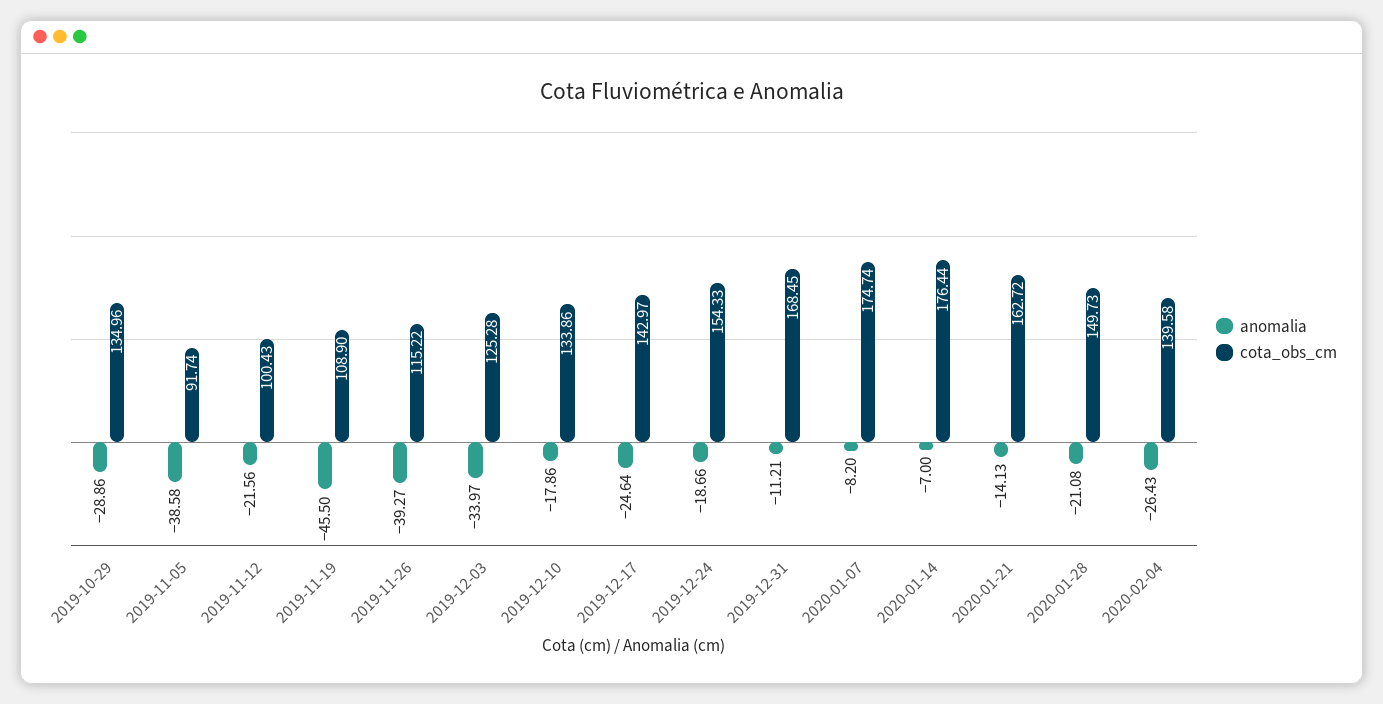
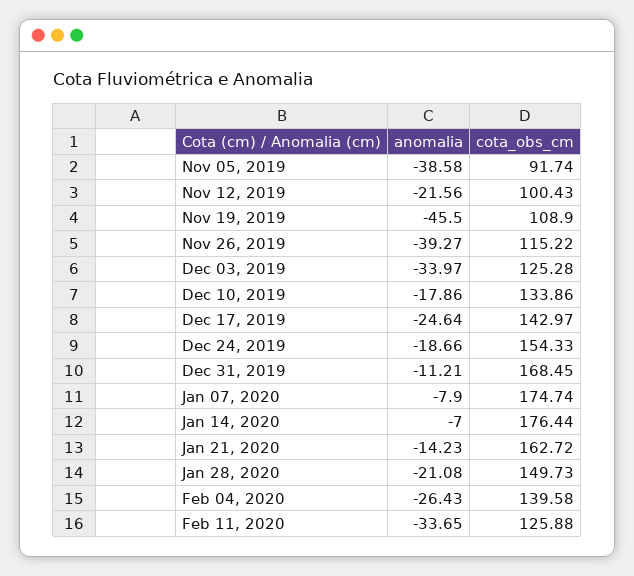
anomalia, 2019-10-29: -28.86 -> none
cota_obs_cm, 2019-10-29: 134.96 -> none
anomalia, 2020-01-07: -8.2 -> -7.9
anomalia, 2020-01-21: -14.13 -> -14.23
anomalia, Feb 11, 2020: none -> -33.65
cota_obs_cm, Feb 11, 2020: none -> 125.88

